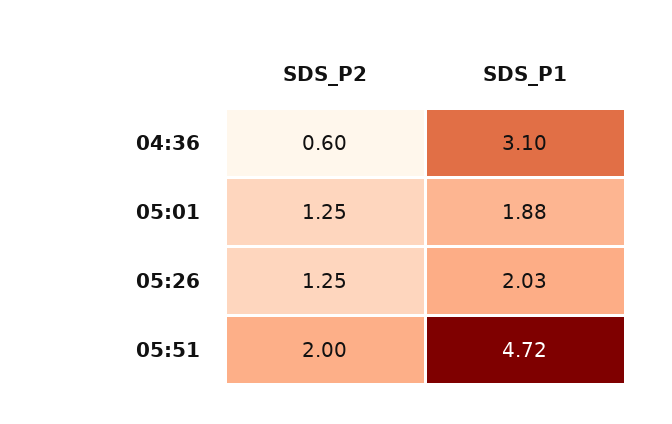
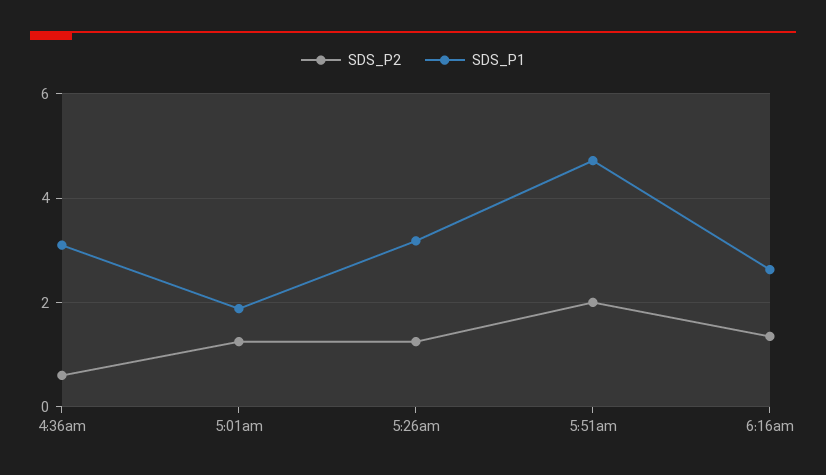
SDS_P1, 05:26: 2.03 -> 3.2
SDS_P2, 6:16am: none -> 1.4
SDS_P1, 6:16am: none -> 2.6

